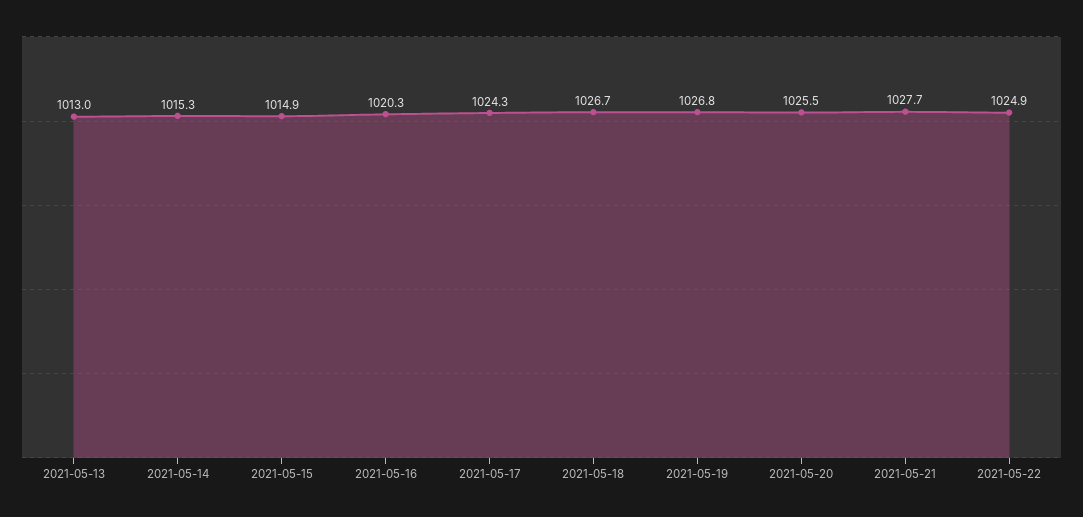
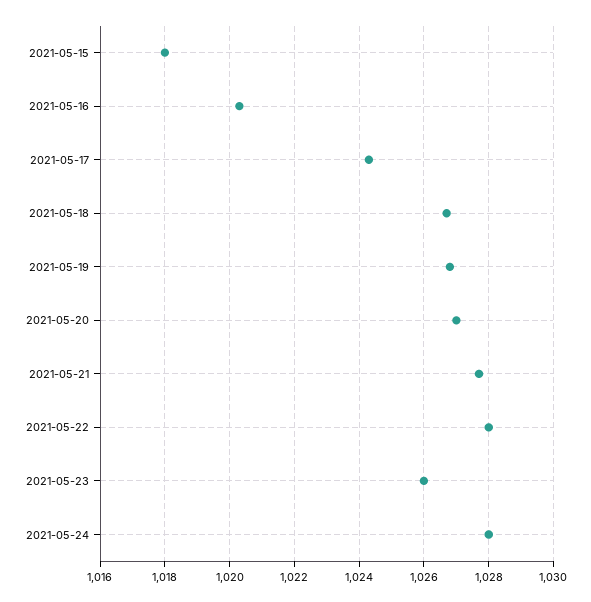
2021-05-13: 1013 -> none
2021-05-14: 1015.3 -> none
2021-05-15: 1014.9 -> 1018
2021-05-20: 1025.5 -> 1027
2021-05-22: 1024.9 -> 1028
2021-05-23: none -> 1026
2021-05-24: none -> 1028

